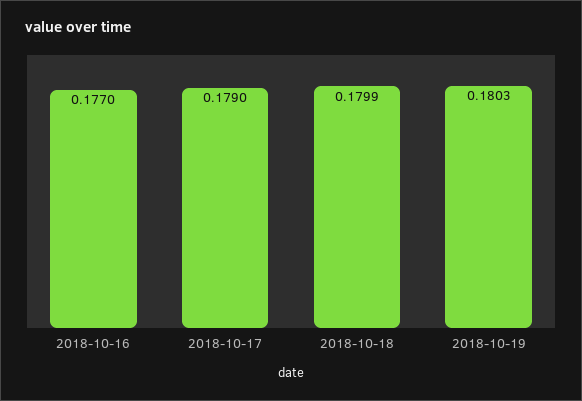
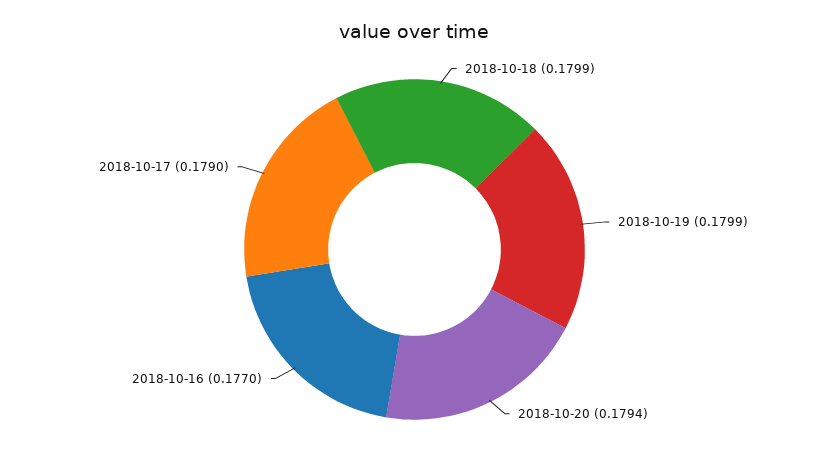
2018-10-19: 0.1803 -> 0.1799
2018-10-20: none -> 0.1794

